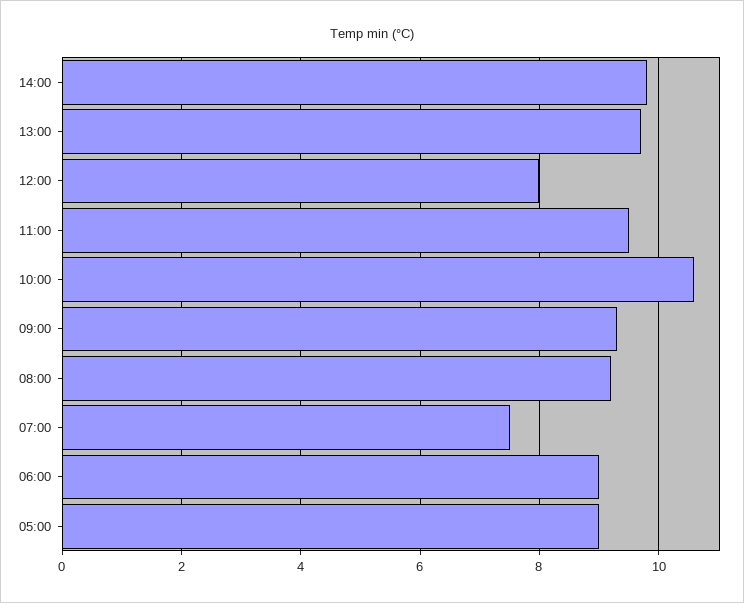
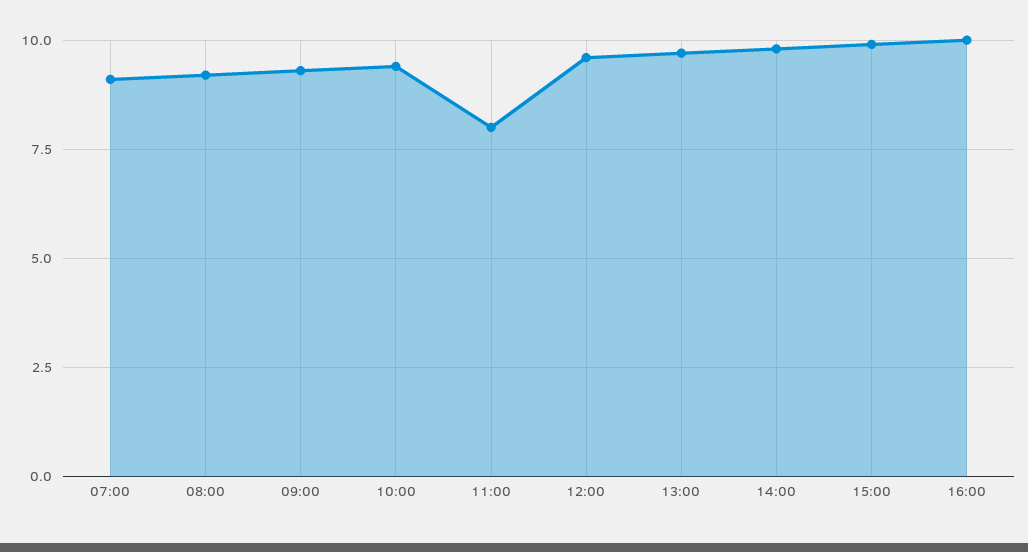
12:00: 8 -> 9.5
11:00: 9.5 -> 8
10:00: 10.5 -> 9.5
07:00: 7.5 -> 9
06:00: 9 -> none
05:00: 9 -> none
15:00: none -> 10
16:00: none -> 10

